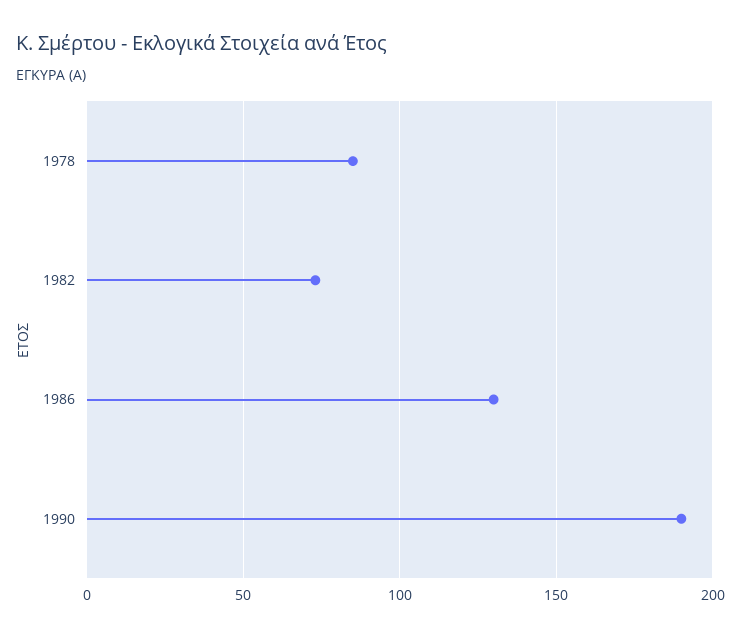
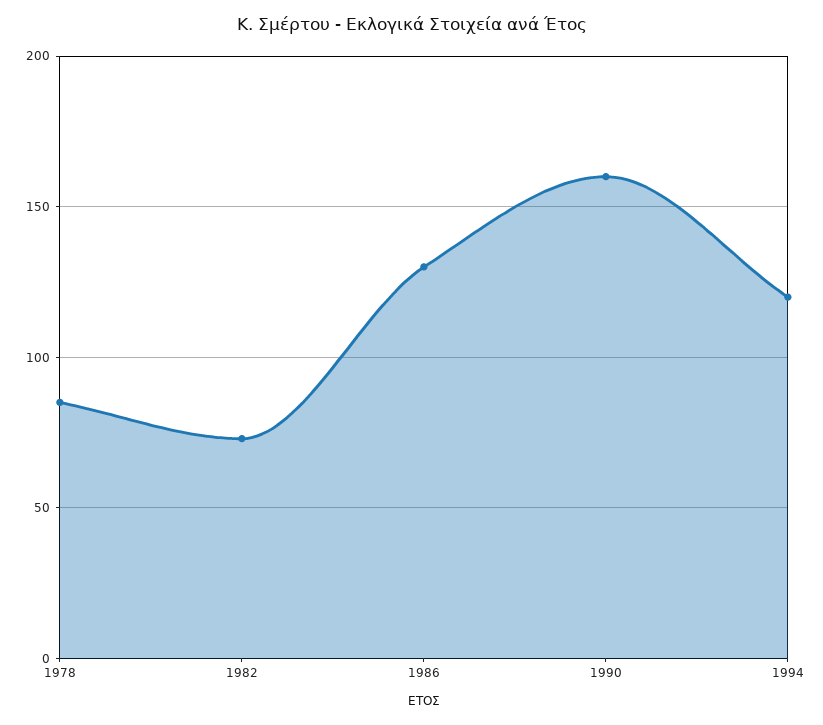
1990: 190 -> 160
1994: none -> 120

